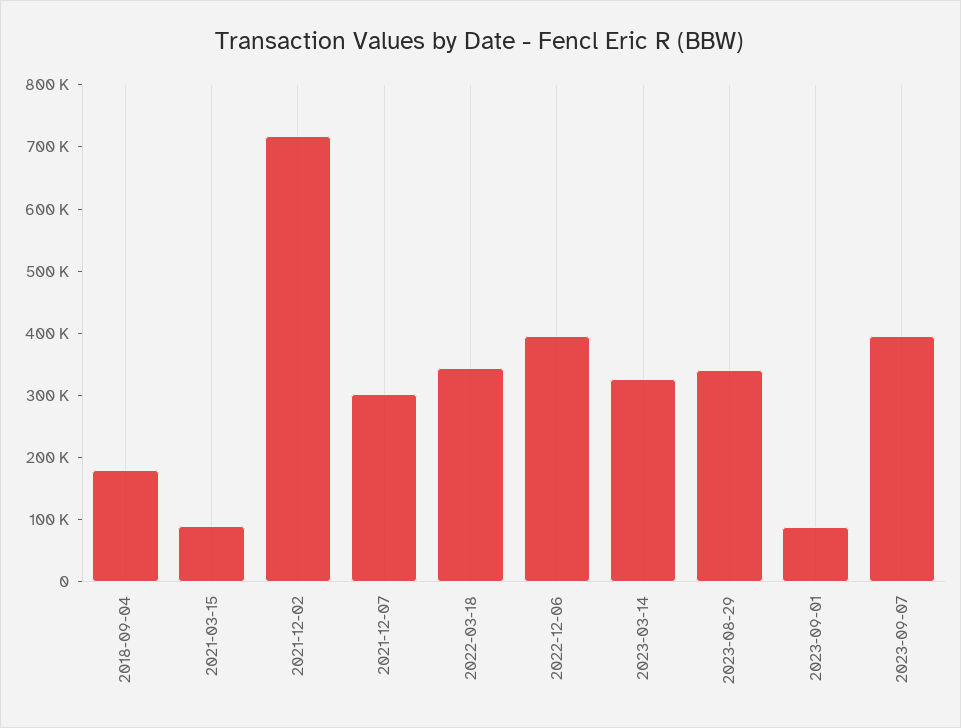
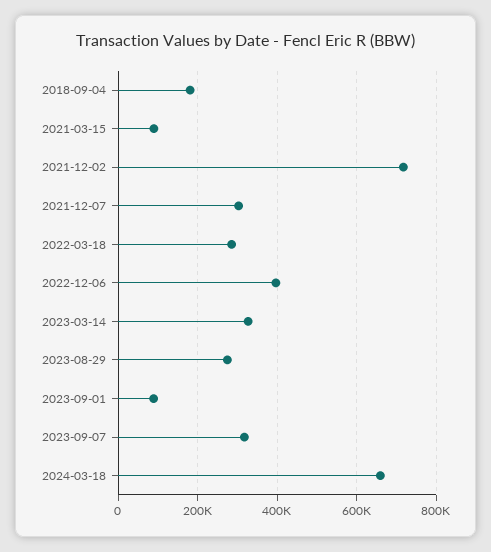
2022-03-18: 340000 -> 280000
2023-08-29: 340000 -> 280000
2023-09-07: 400000 -> 320000
2024-03-18: none -> 660000

